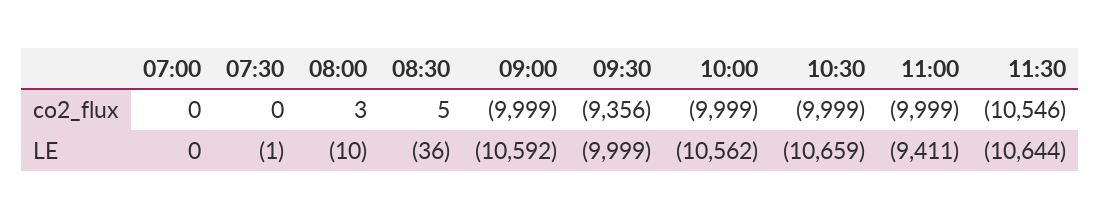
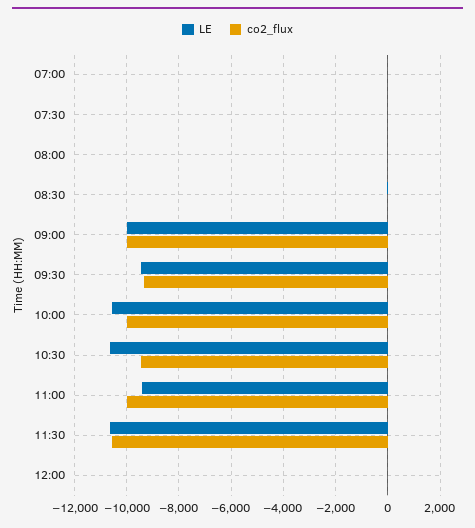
co2_flux, 10:30: -9999 -> -9500
LE, 09:00: -10592 -> -10000
LE, 09:30: -9999 -> -9500
LE, 12:00: none -> 0
co2_flux, 12:00: none -> 0

